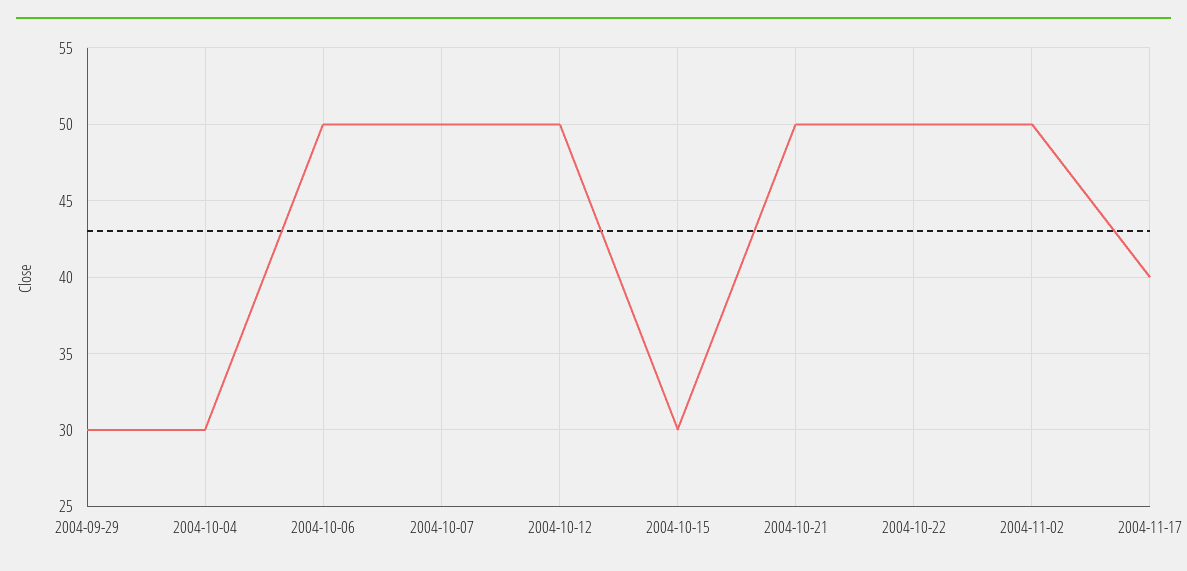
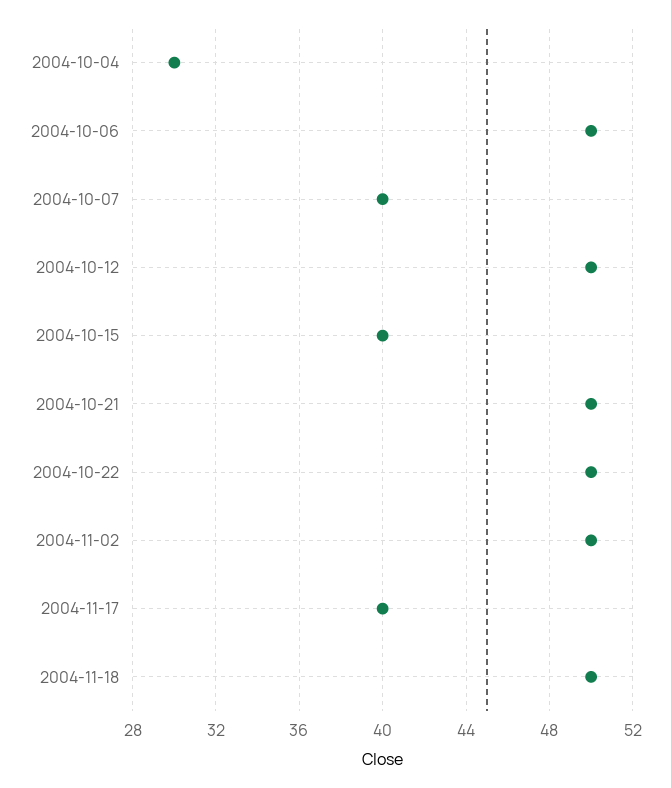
2004-09-29: 30 -> none
2004-10-07: 50 -> 40
2004-10-15: 30 -> 40
2004-11-18: none -> 50

